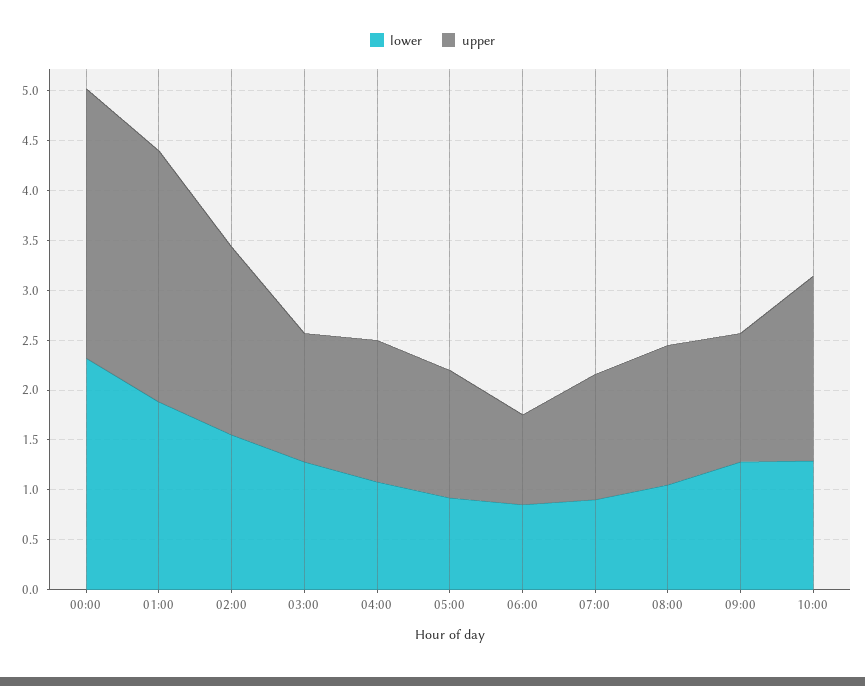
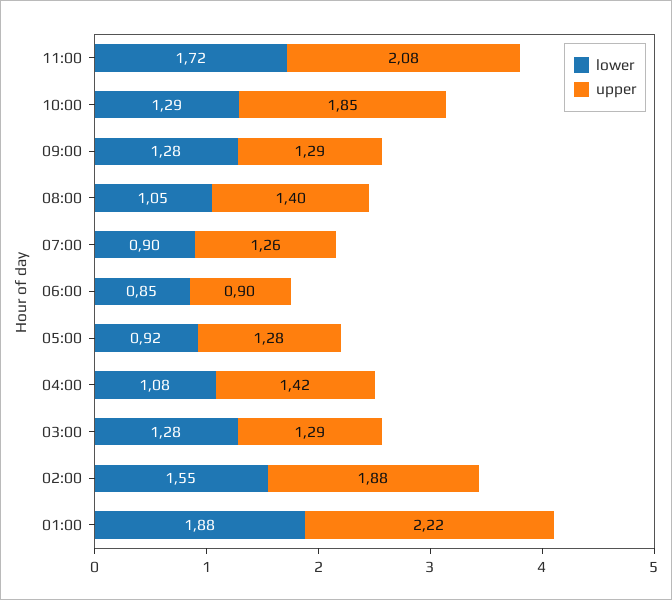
lower, 00:00: 2.3 -> none
upper, 00:00: 2.7 -> none
upper, 01:00: 2.5 -> 2.22
lower, 11:00: none -> 1.72
upper, 11:00: none -> 2.08

